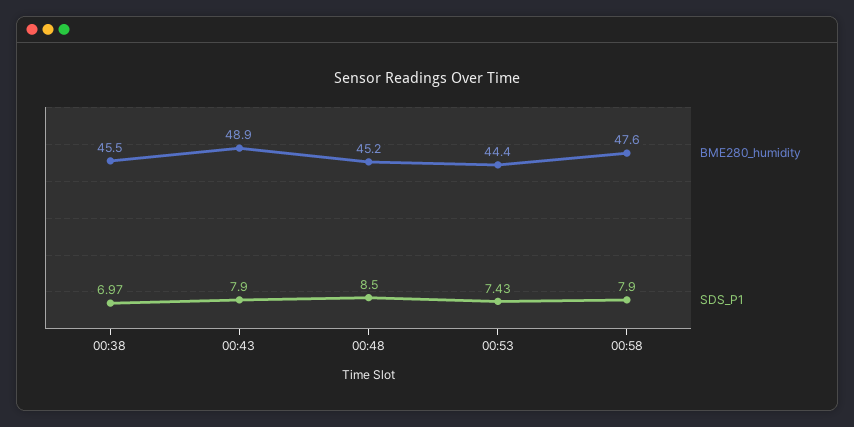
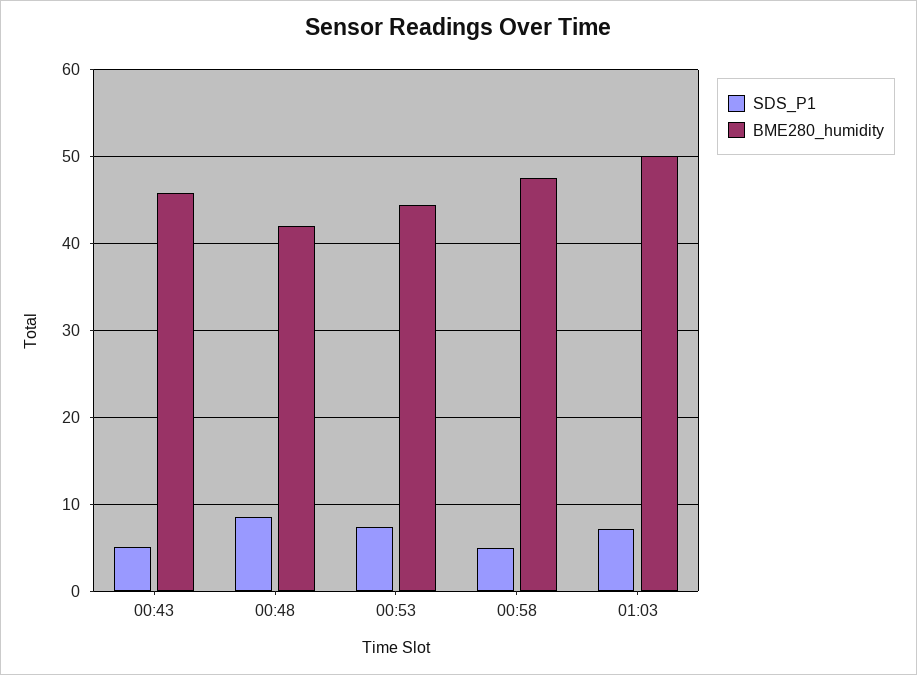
BME280_humidity, 00:38: 45.5 -> none
SDS_P1, 00:38: 6.97 -> none
BME280_humidity, 00:43: 48.9 -> 46
SDS_P1, 00:43: 7.9 -> 5
BME280_humidity, 00:48: 45.2 -> 42
SDS_P1, 00:58: 7.9 -> 5
SDS_P1, 01:03: none -> 7
BME280_humidity, 01:03: none -> 50

